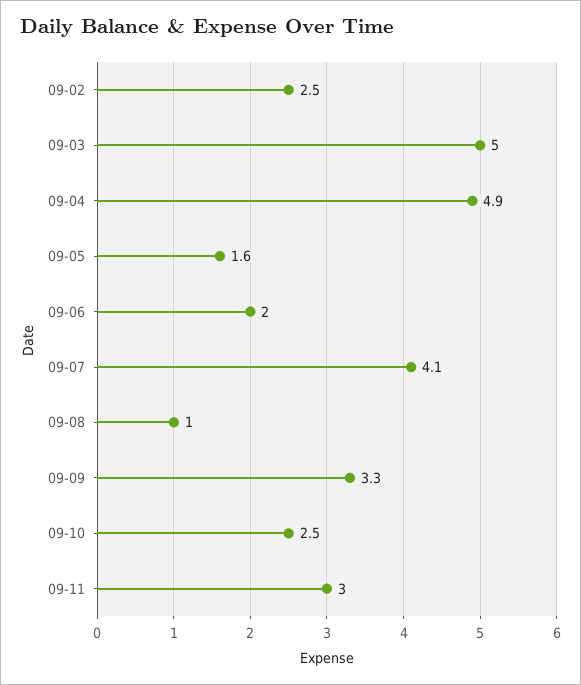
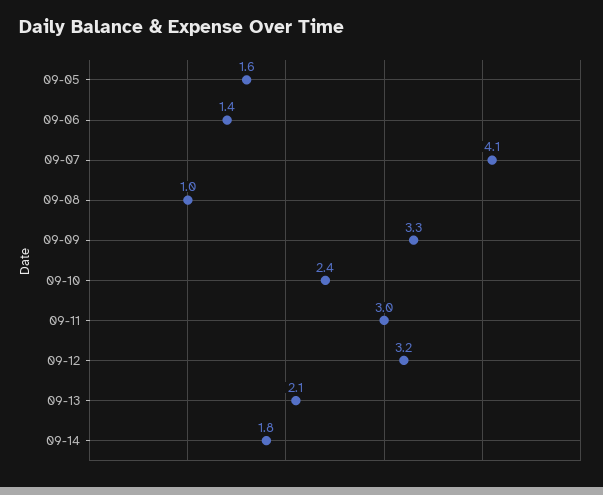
09-02: 2.5 -> none
09-03: 5 -> none
09-04: 4.9 -> none
09-06: 2 -> 1.4
09-10: 2.5 -> 2.4
09-12: none -> 3.2
09-13: none -> 2.1
09-14: none -> 1.8

